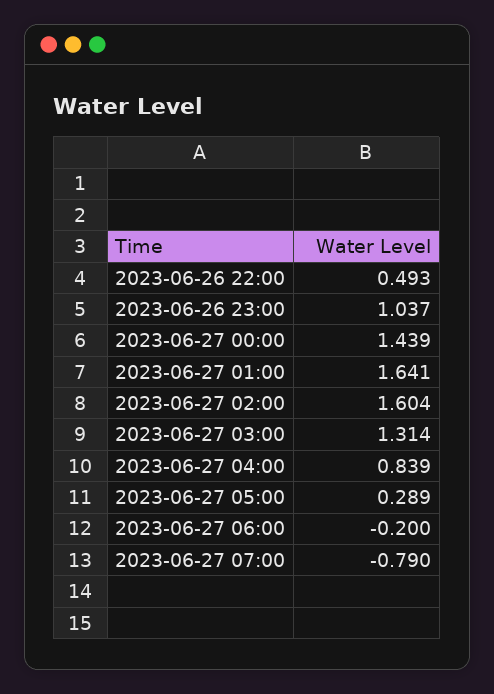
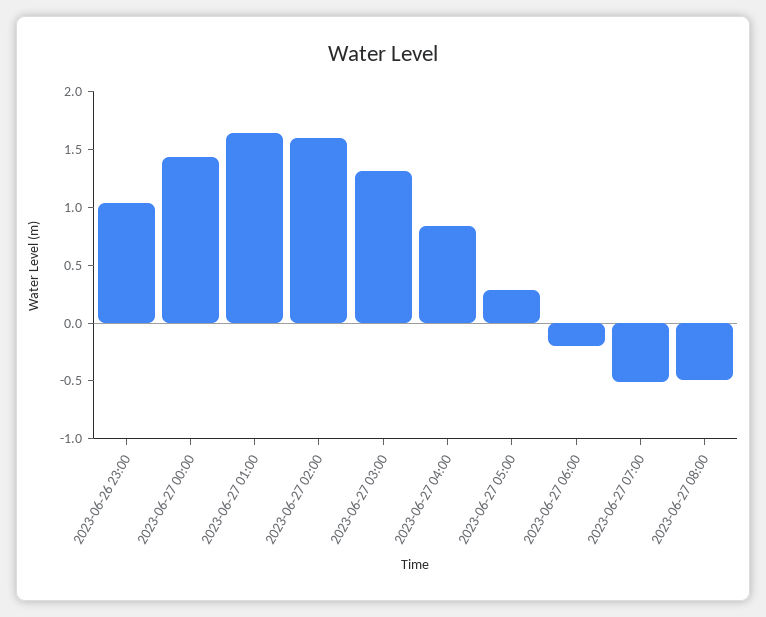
2023-06-26 22:00: 0.493 -> none
2023-06-27 07:00: -0.79 -> -0.5
2023-06-27 08:00: none -> -0.5

